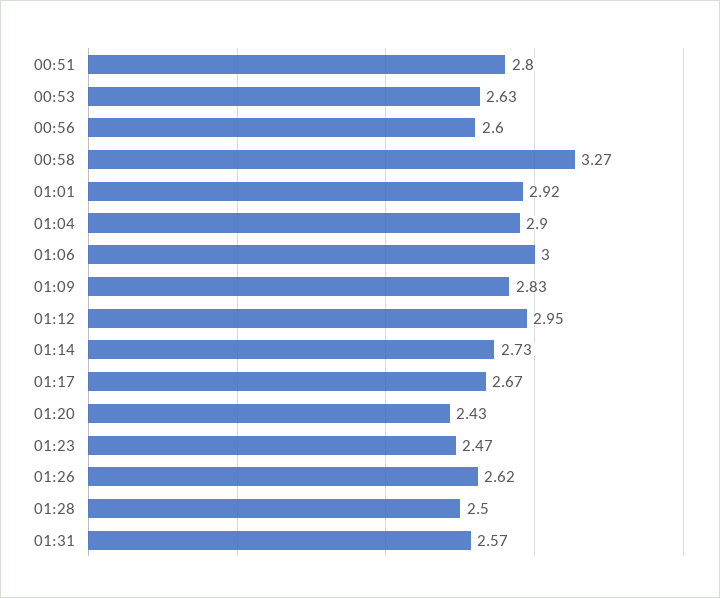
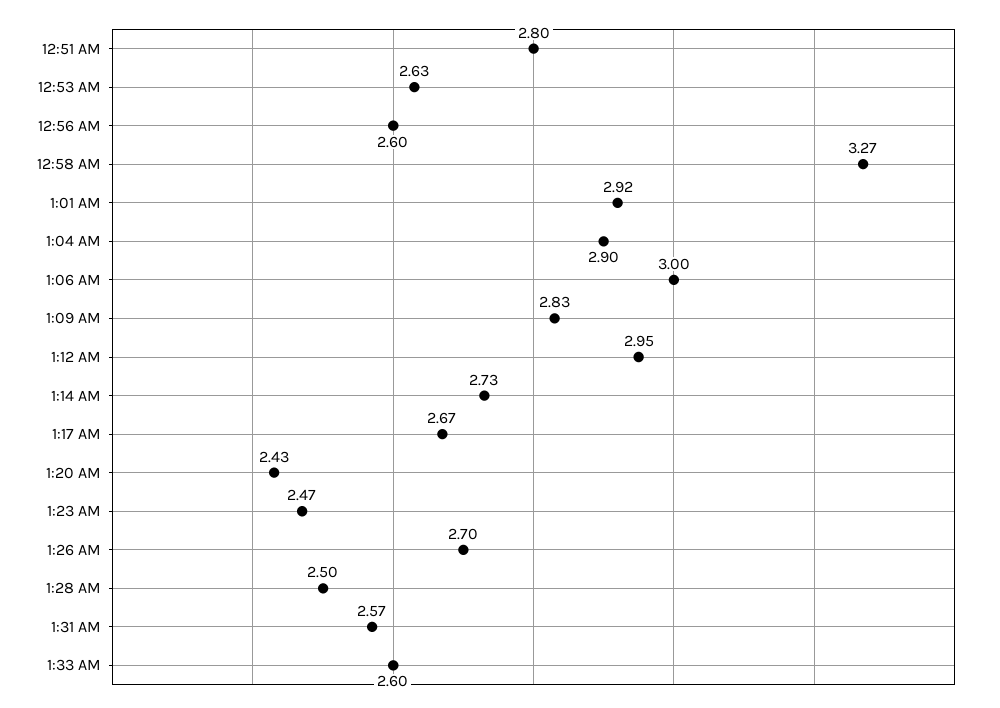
01:26: 2.62 -> 2.7
1:33 AM: none -> 2.6

